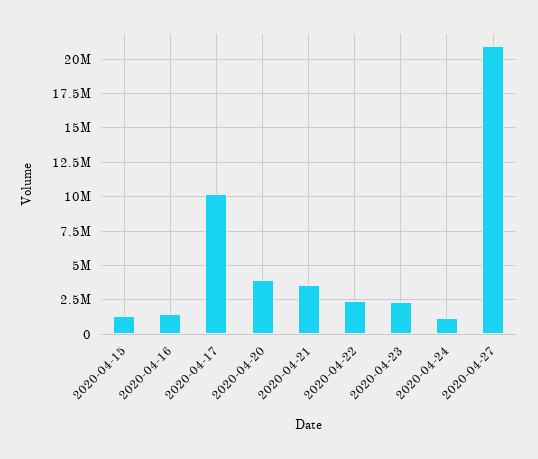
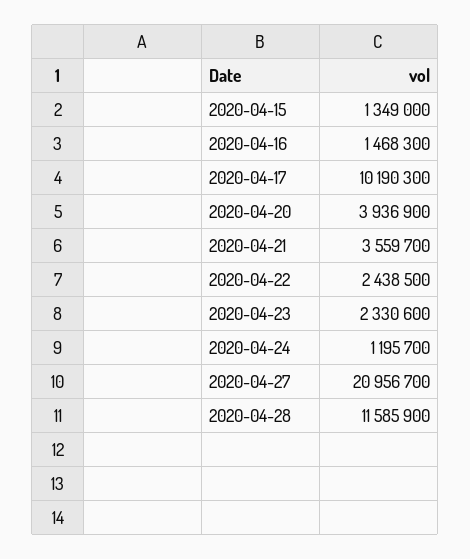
2020-04-28: none -> 11585900

